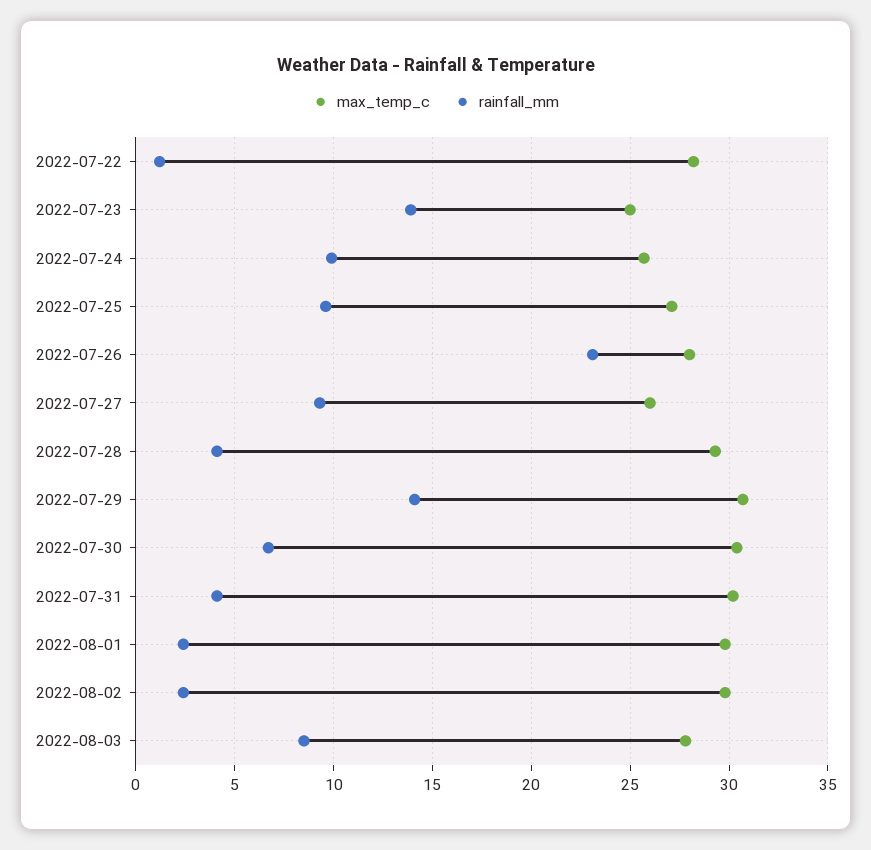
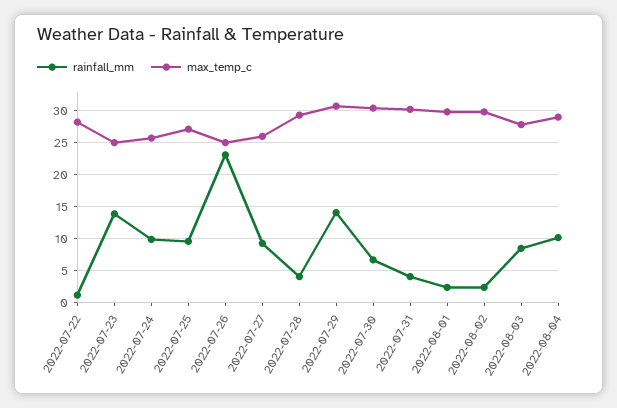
max_temp_c, 2022-07-26: 28 -> 25
rainfall_mm, 2022-08-04: none -> 10
max_temp_c, 2022-08-04: none -> 29

